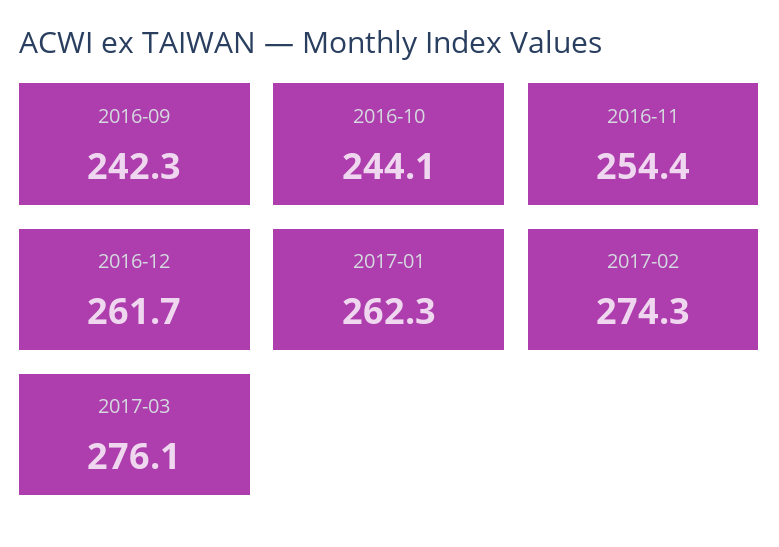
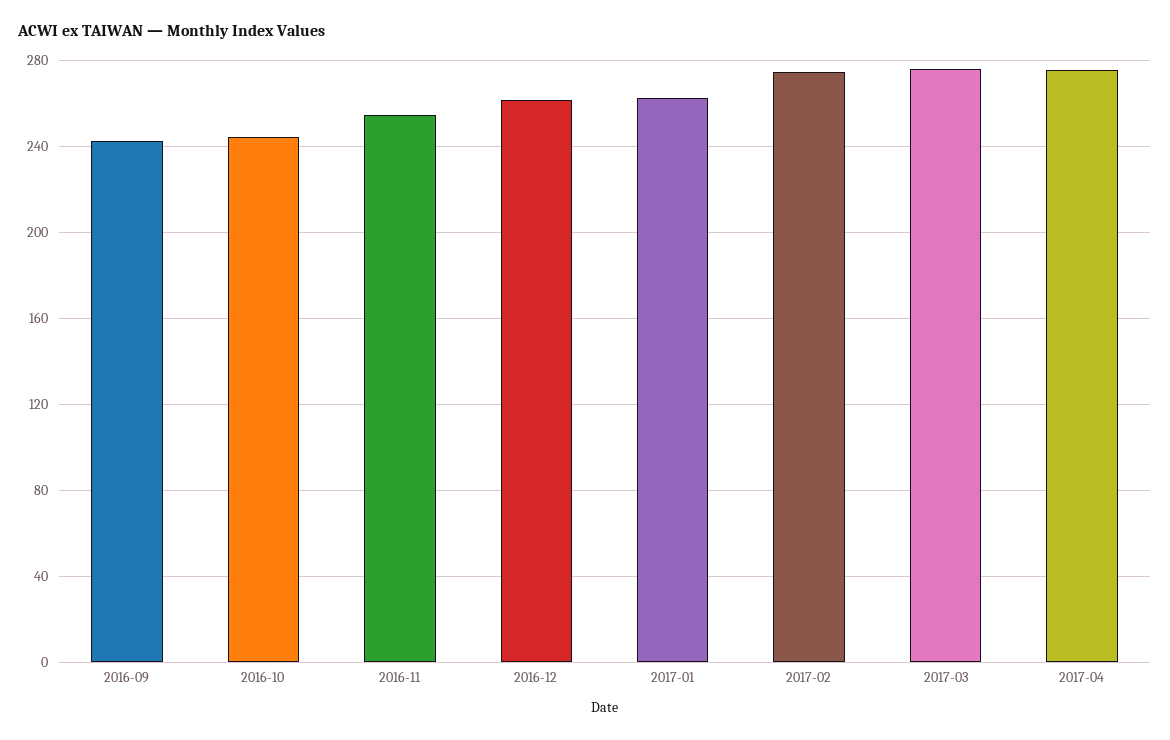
2017-04: none -> 275

